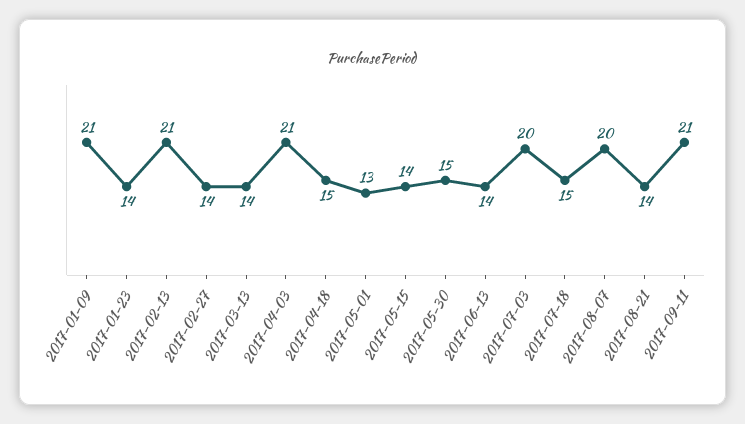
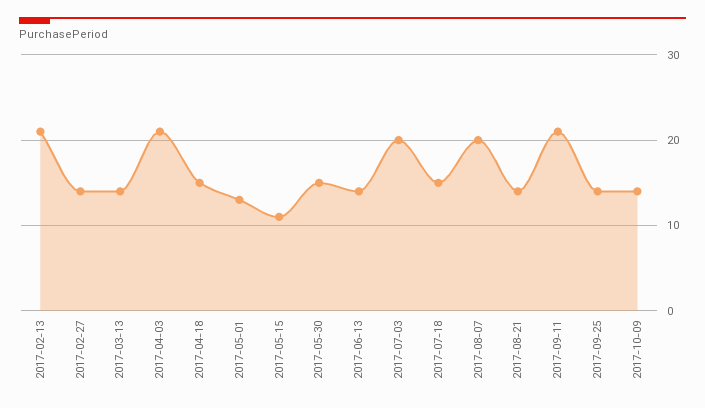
2017-01-09: 21 -> none
2017-01-23: 14 -> none
2017-05-15: 14 -> 11
2017-09-25: none -> 14
2017-10-09: none -> 14

